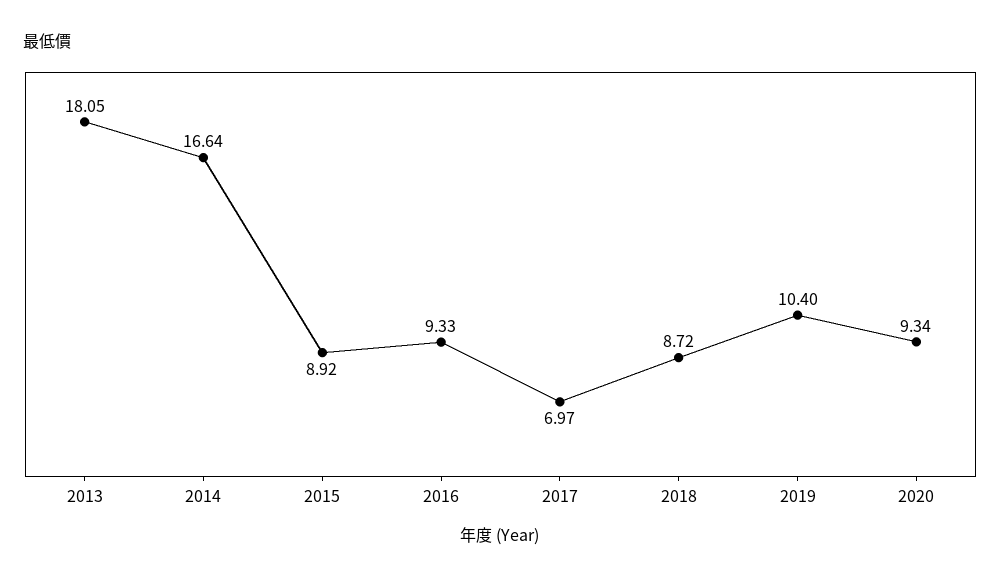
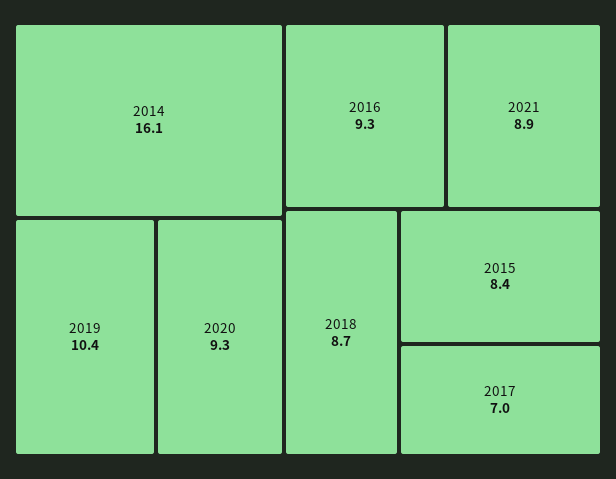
2013: 18.05 -> none
2014: 16.64 -> 16.1
2015: 8.92 -> 8.4
2021: none -> 8.9

